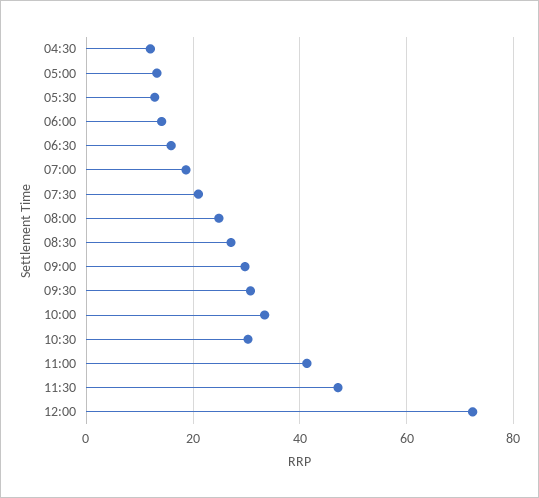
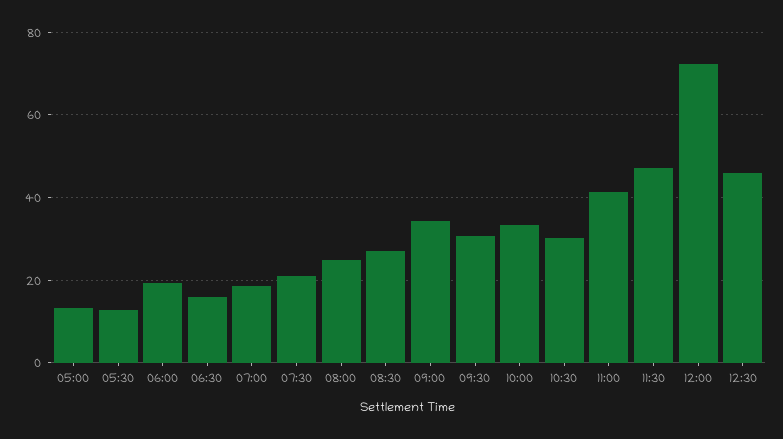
04:30: 12 -> none
06:00: 14 -> 20
09:00: 30 -> 34
12:30: none -> 46

